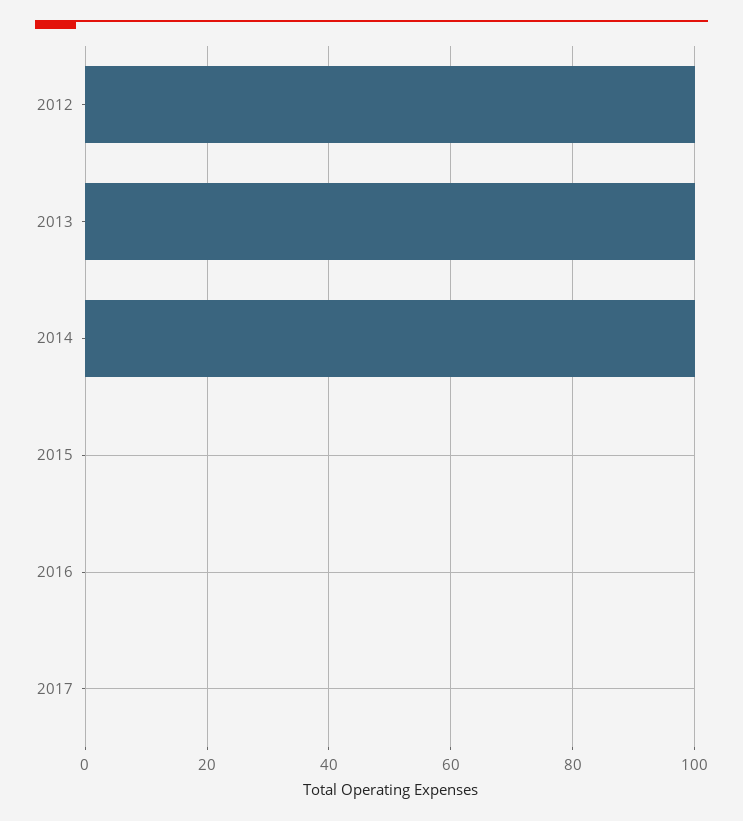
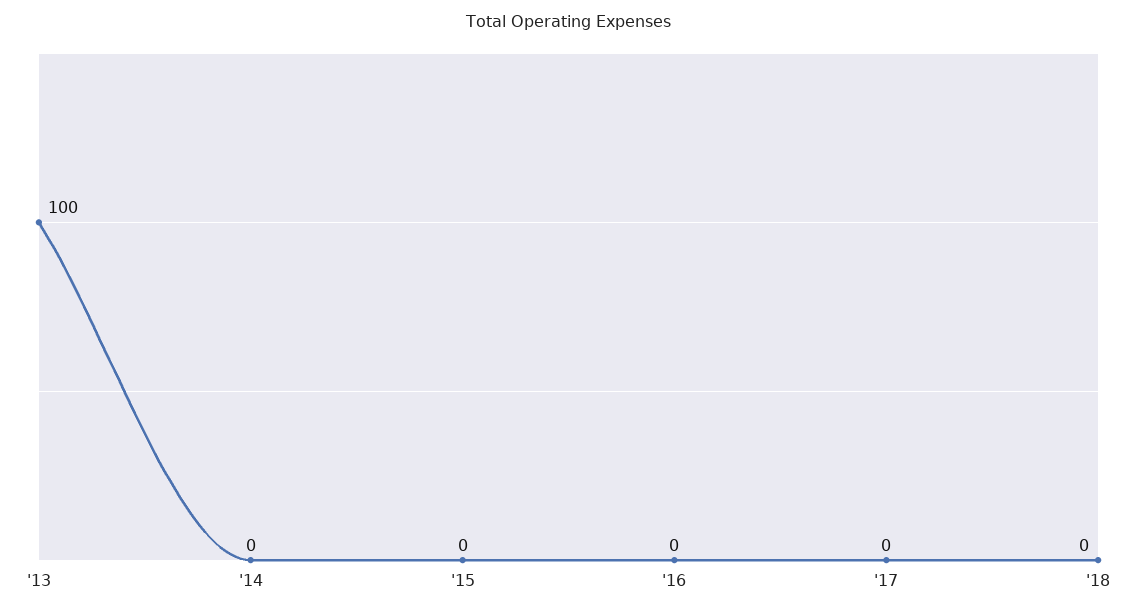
2012: 100 -> none
2014: 100 -> 0
'18: none -> 0

